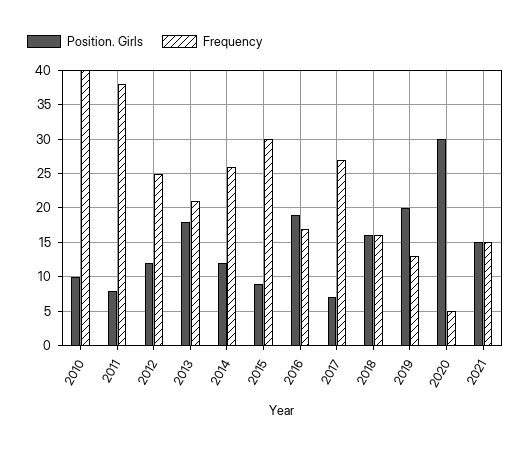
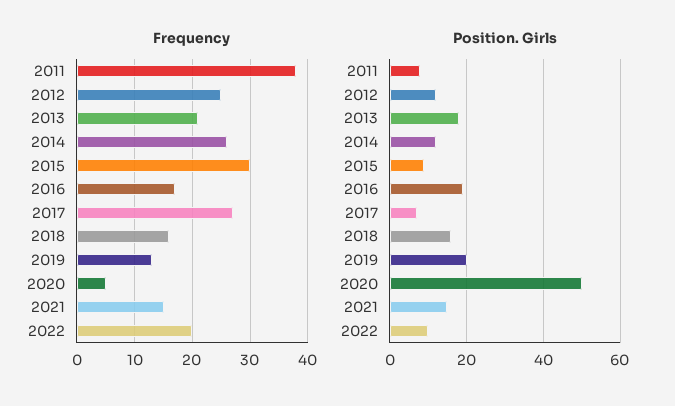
Position. Girls, 2010: 10 -> none
Frequency, 2010: 40 -> none
Position. Girls, 2020: 30 -> 50
Frequency, 2022: none -> 20
Position. Girls, 2022: none -> 10

